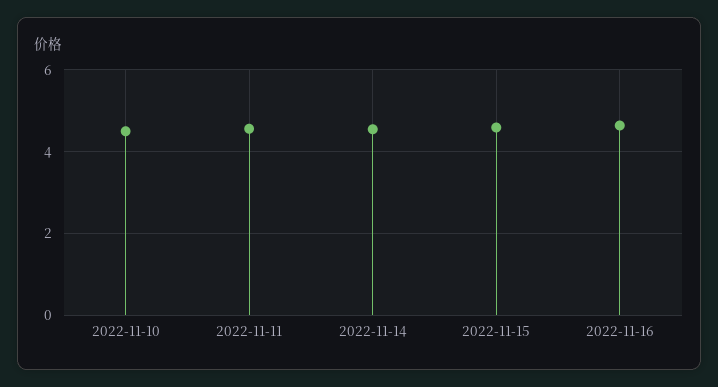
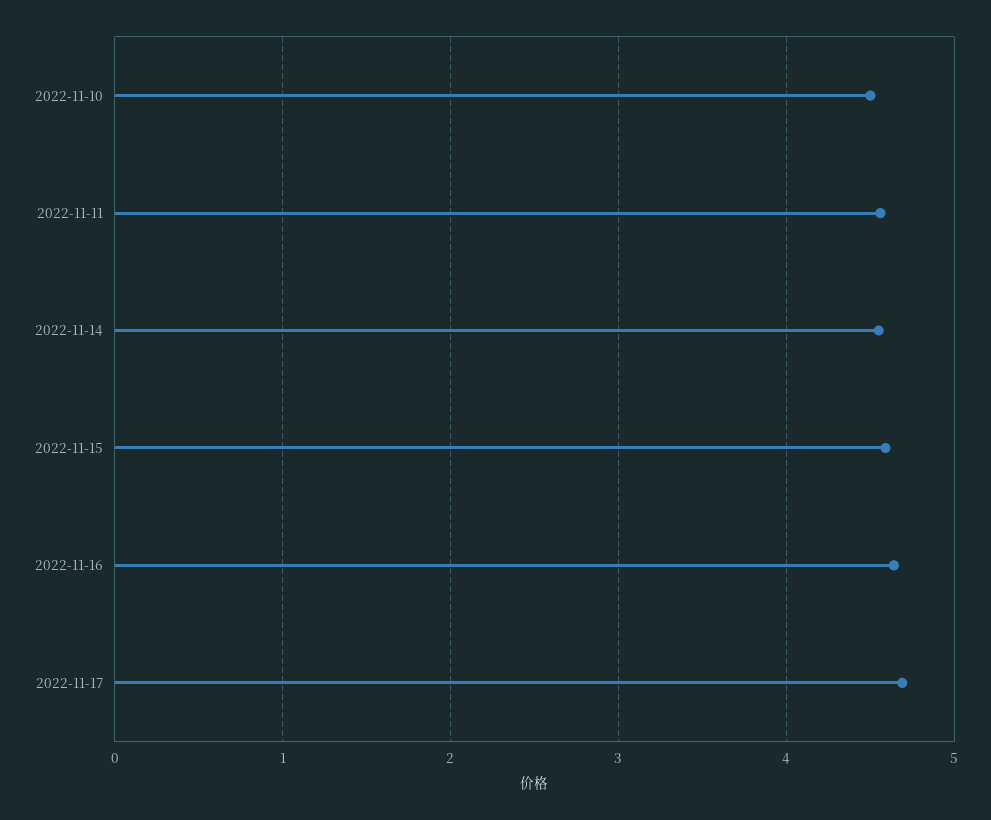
2022-11-17: none -> 4.7

